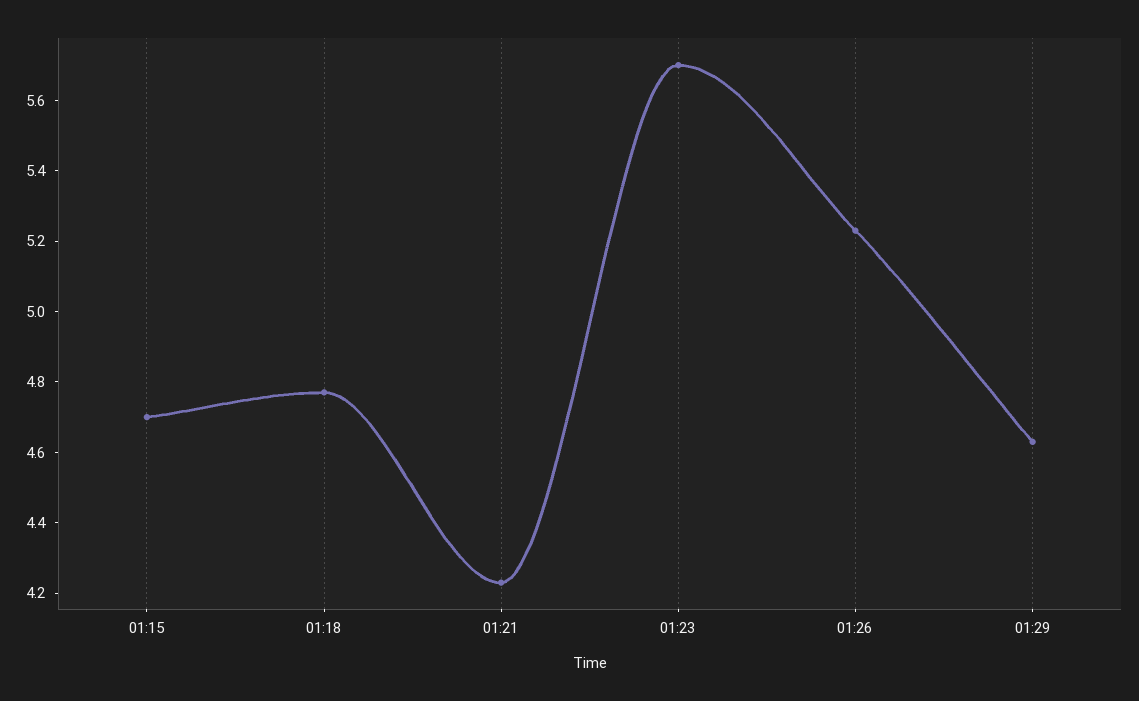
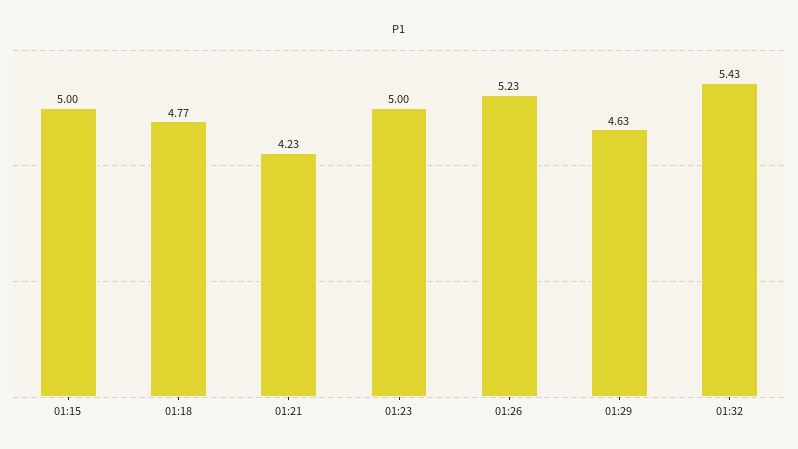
01:15: 4.7 -> 5
01:23: 5.7 -> 5
01:32: none -> 5.43

